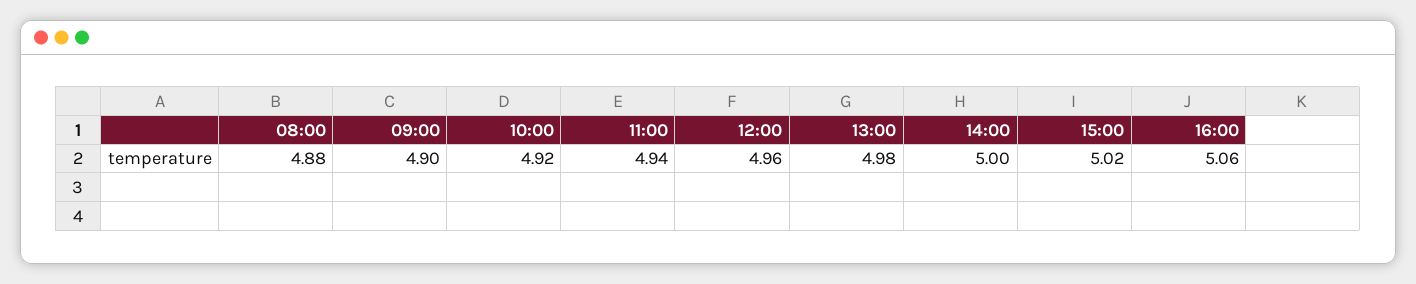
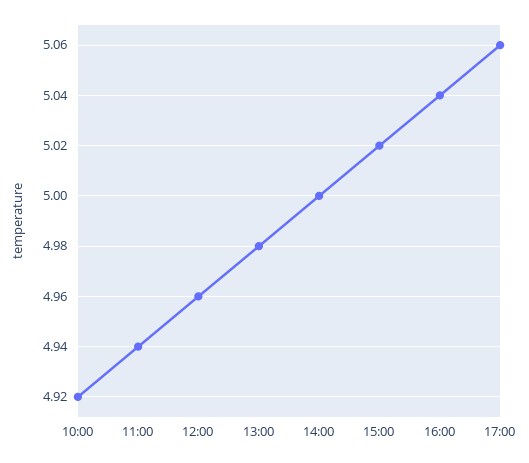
08:00: 4.88 -> none
09:00: 4.9 -> none
16:00: 5.06 -> 5.04
17:00: none -> 5.06

